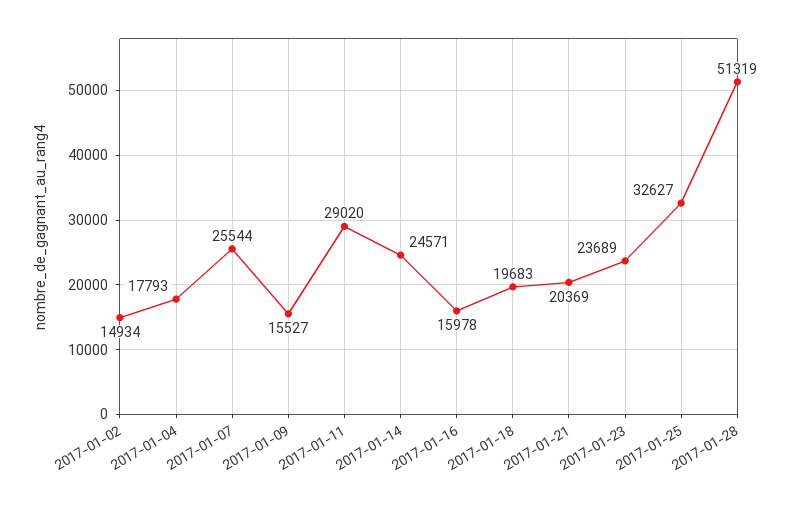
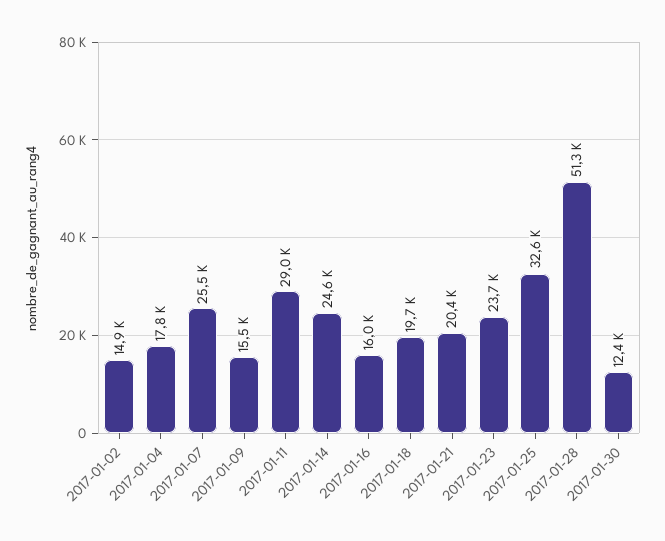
2017-01-30: none -> 12400

